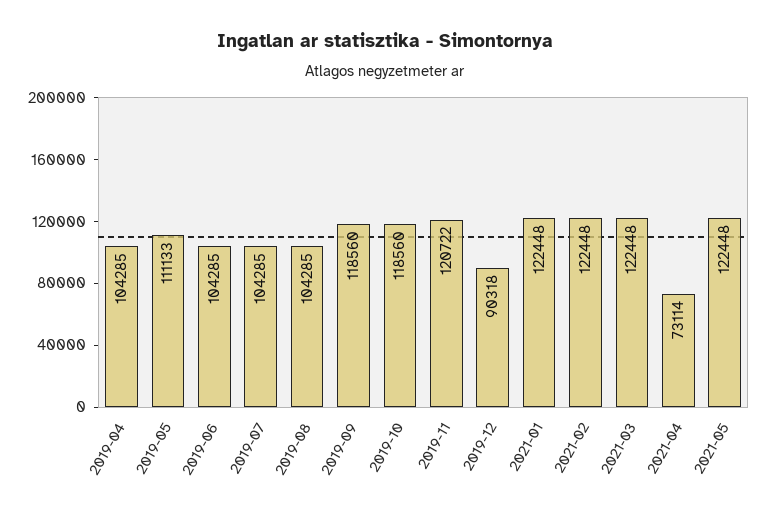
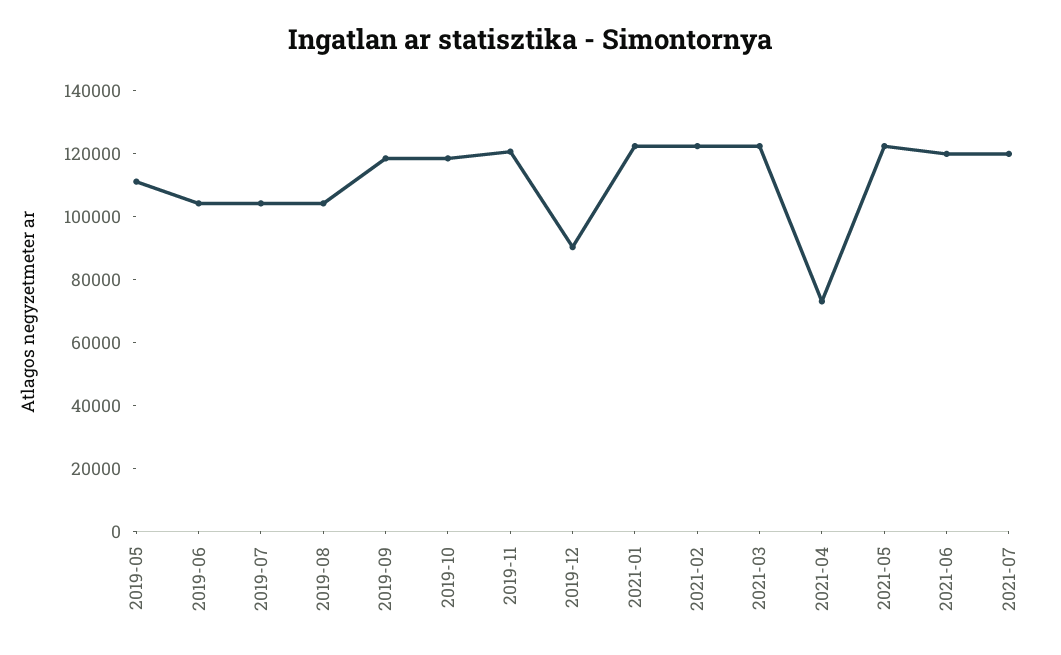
2019-04: 104285 -> none
2021-06: none -> 120000
2021-07: none -> 120000

